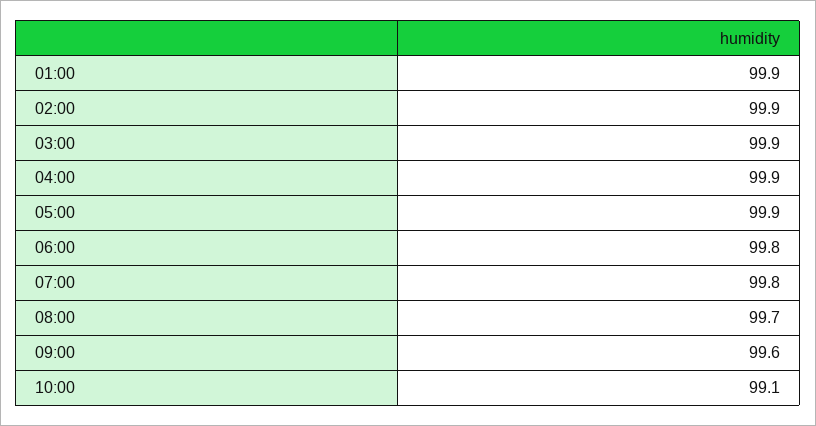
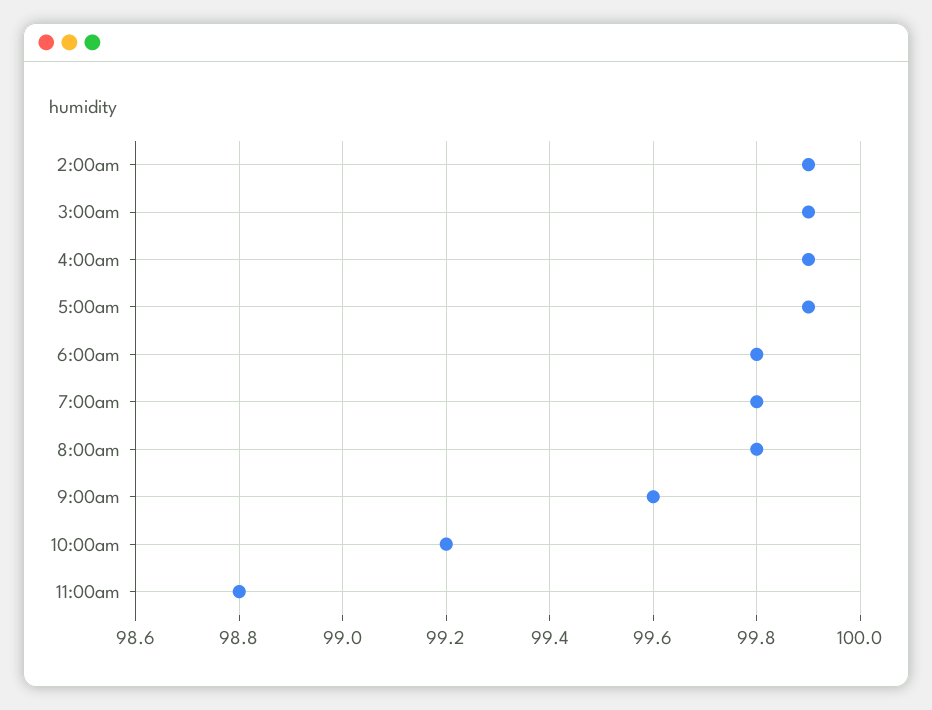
01:00: 99.9 -> none
08:00: 99.7 -> 99.8
10:00: 99.1 -> 99.2
11:00am: none -> 98.8

